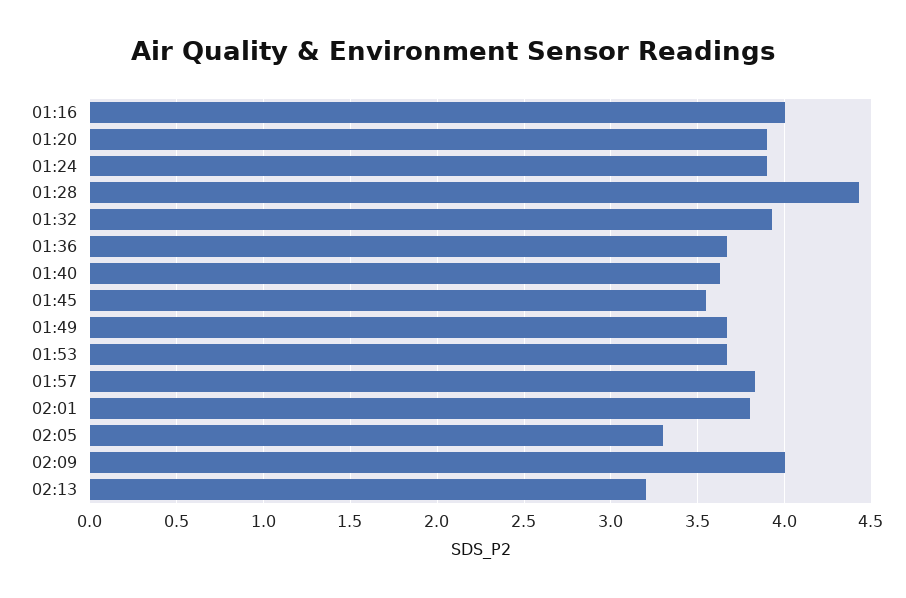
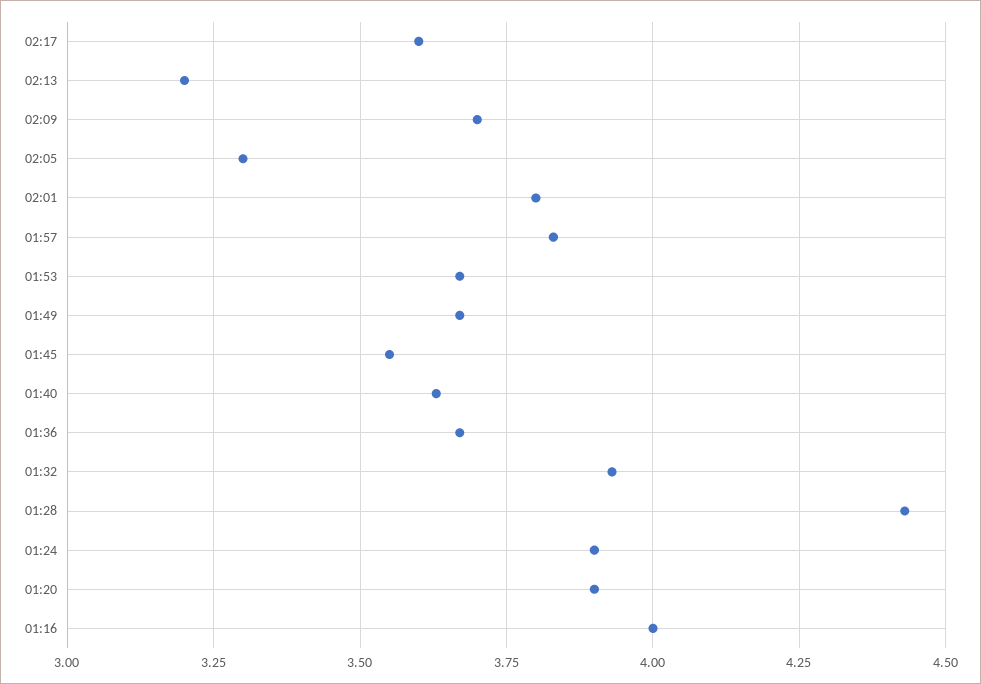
02:09: 4 -> 3.7
02:17: none -> 3.6

